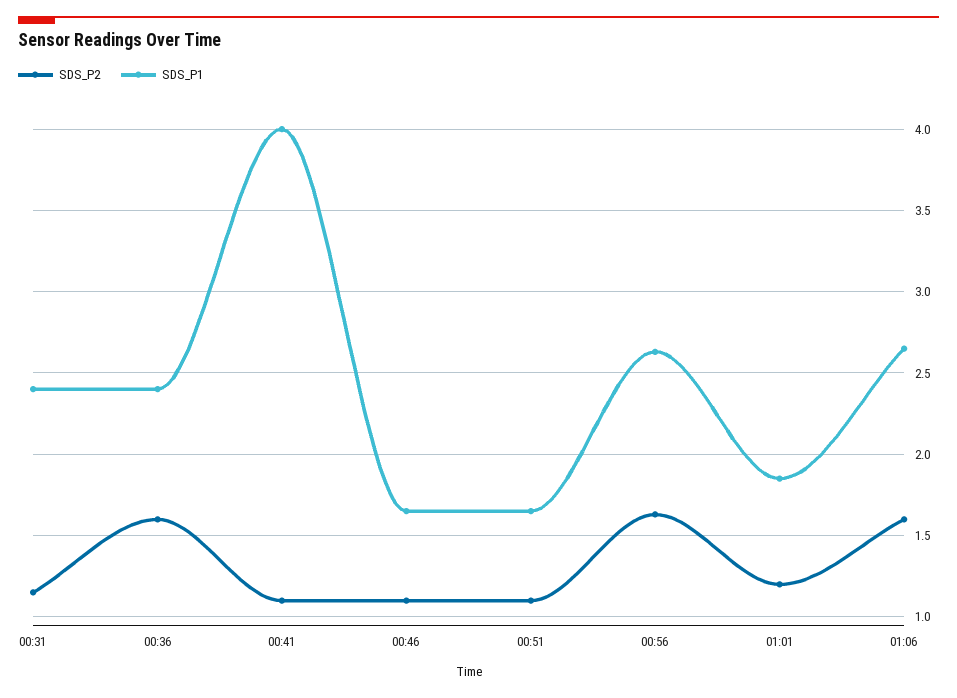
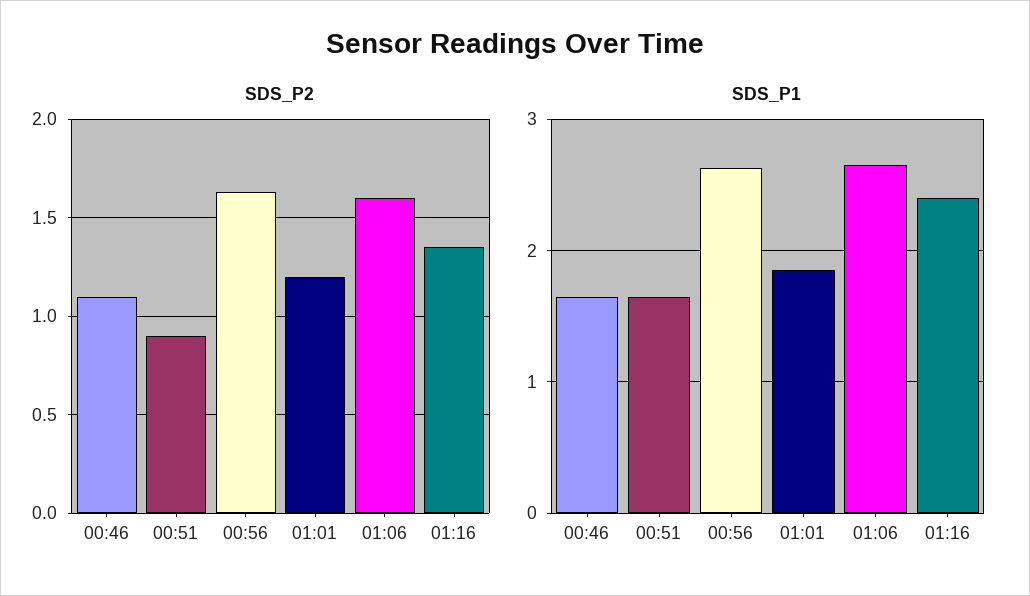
SDS_P2, 00:31: 1.15 -> none
SDS_P1, 00:31: 2.4 -> none
SDS_P2, 00:36: 1.6 -> none
SDS_P1, 00:36: 2.4 -> none
SDS_P2, 00:41: 1.1 -> none
SDS_P1, 00:41: 4 -> none
SDS_P2, 00:51: 1.1 -> 0.9
SDS_P2, 01:16: none -> 1.35
SDS_P1, 01:16: none -> 2.4

